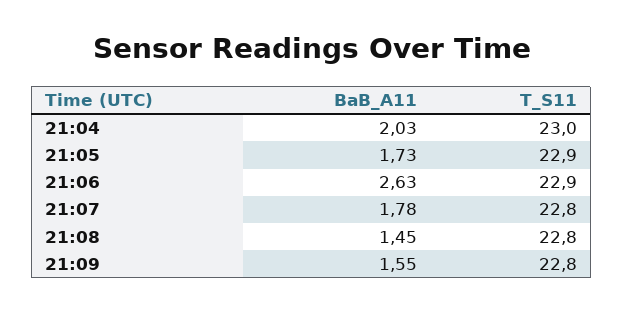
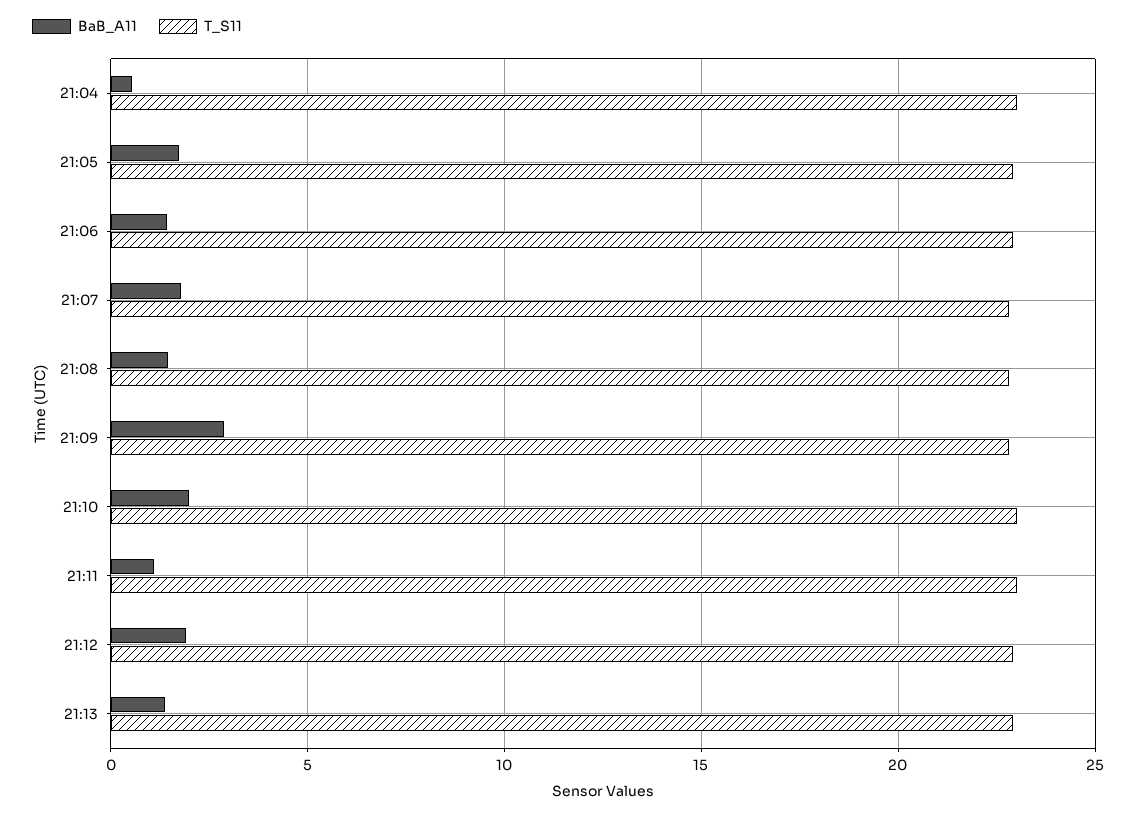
BaB_A11, 21:04: 2.03 -> 0.5
BaB_A11, 21:06: 2.63 -> 1.5
BaB_A11, 21:09: 1.55 -> 3
BaB_A11, 21:10: none -> 2
T_S11, 21:10: none -> 23
BaB_A11, 21:11: none -> 1
T_S11, 21:11: none -> 23
BaB_A11, 21:12: none -> 2
T_S11, 21:12: none -> 23
BaB_A11, 21:13: none -> 1.5
T_S11, 21:13: none -> 23

